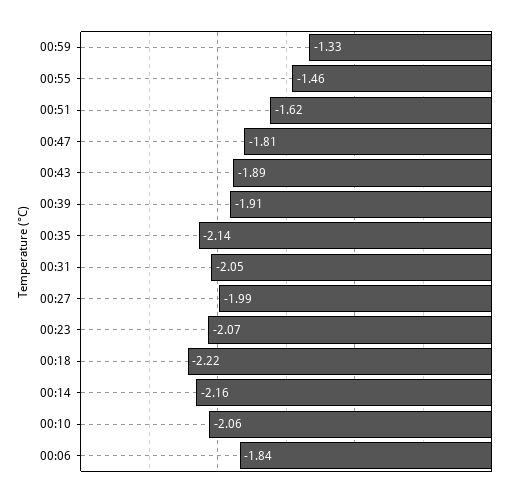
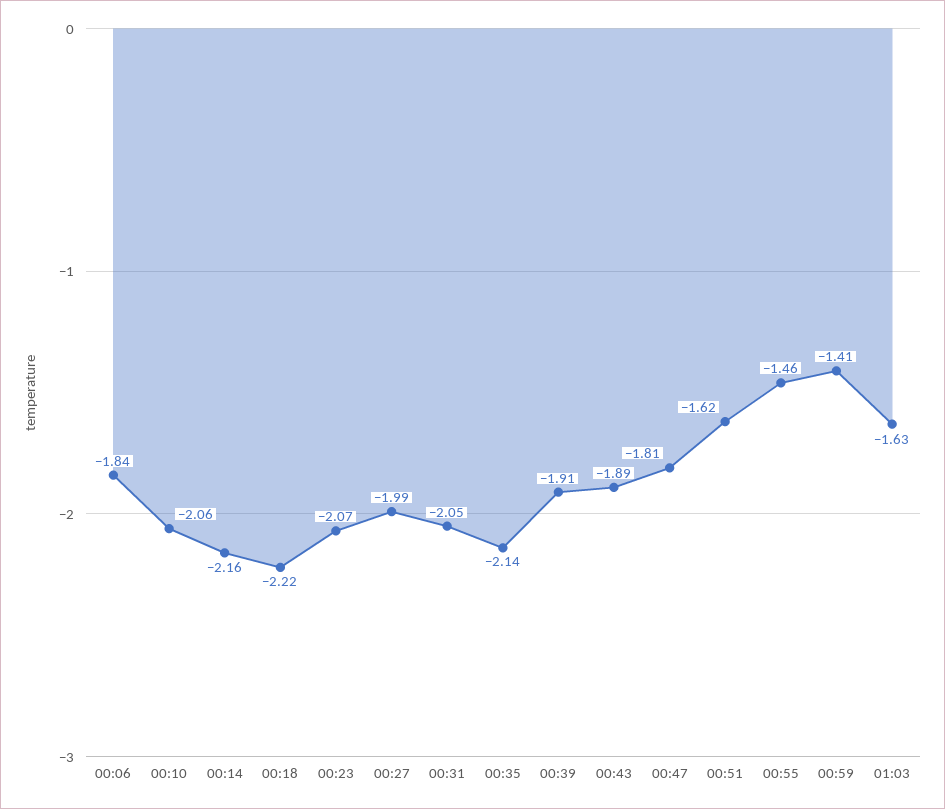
00:59: -1.33 -> -1.41
01:03: none -> -1.63

